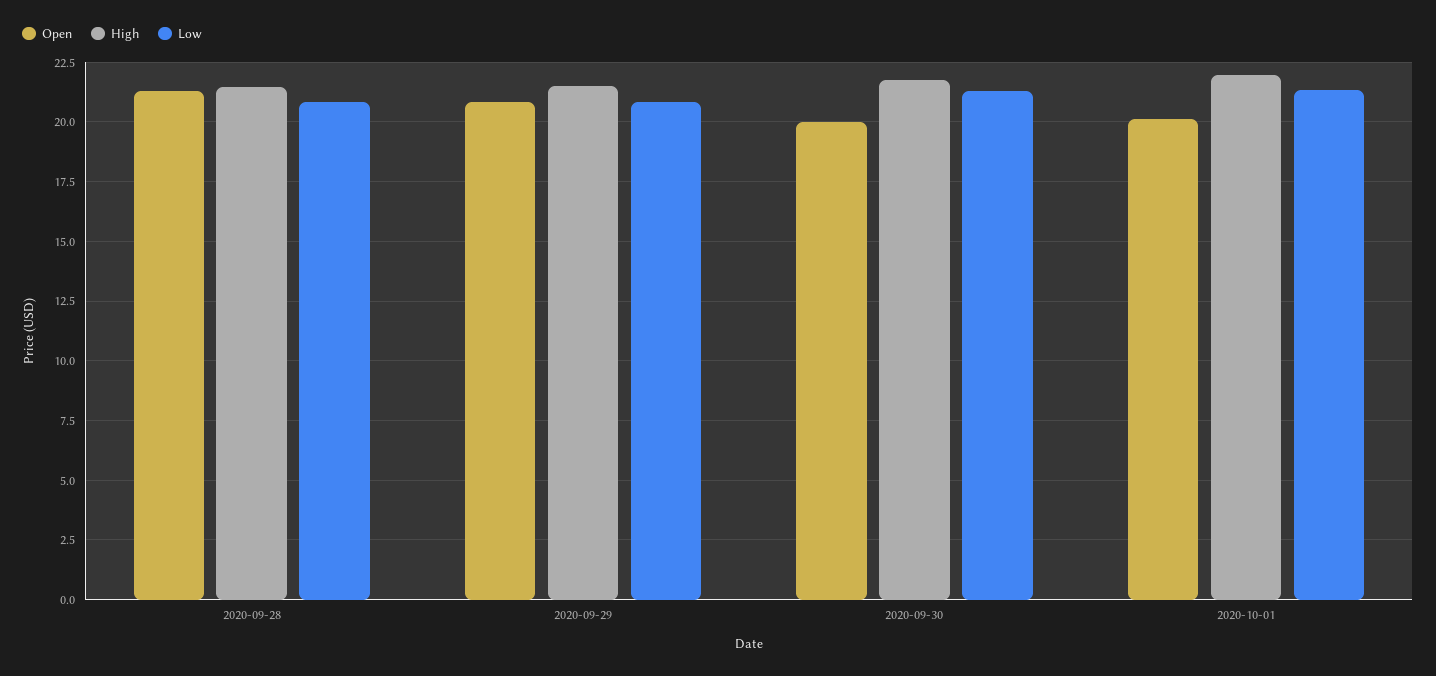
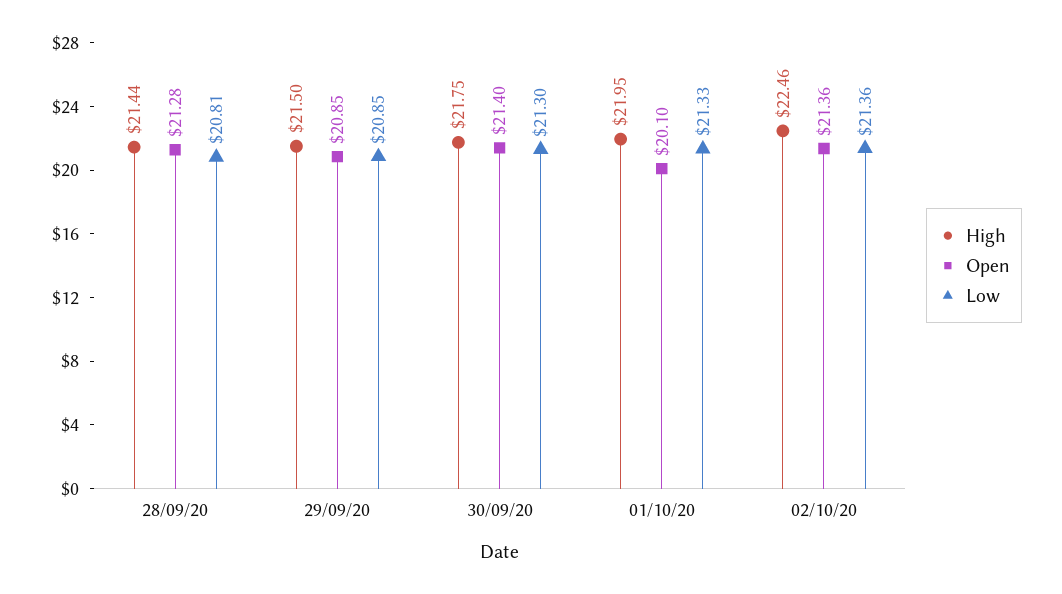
Open, 2020-09-30: 20 -> 21.4
High, 02/10/20: none -> 22.46
Open, 02/10/20: none -> 21.36
Low, 02/10/20: none -> 21.36

